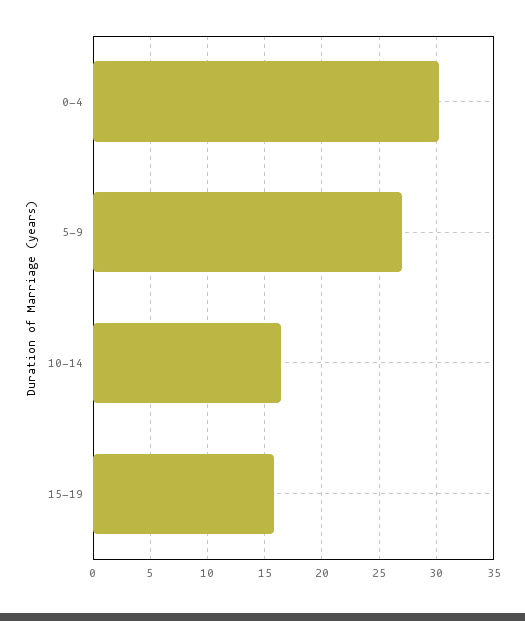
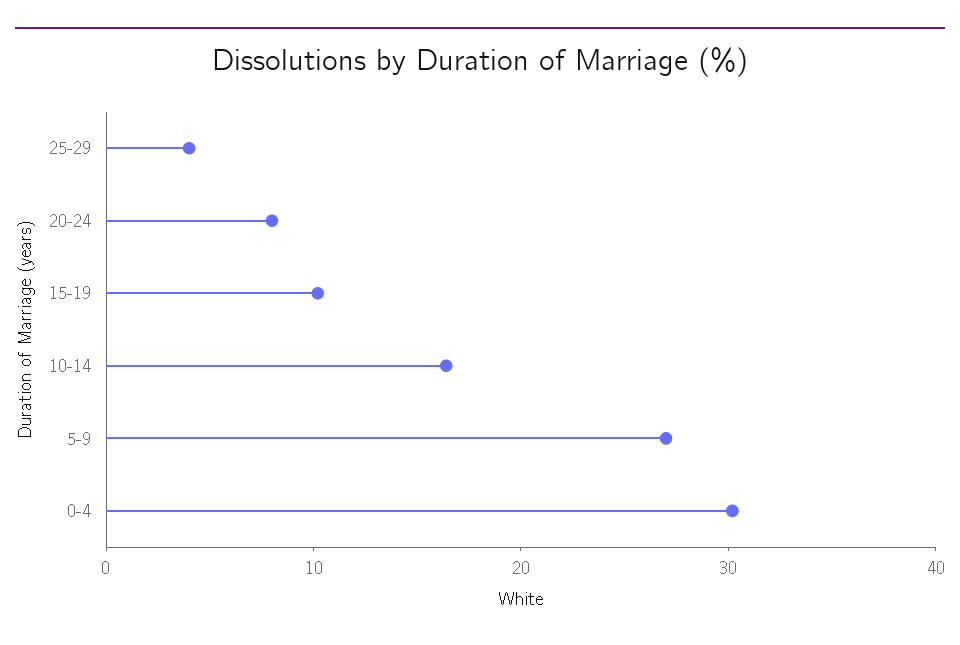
15-19: 16 -> 10
25-29: none -> 4
20-24: none -> 8

